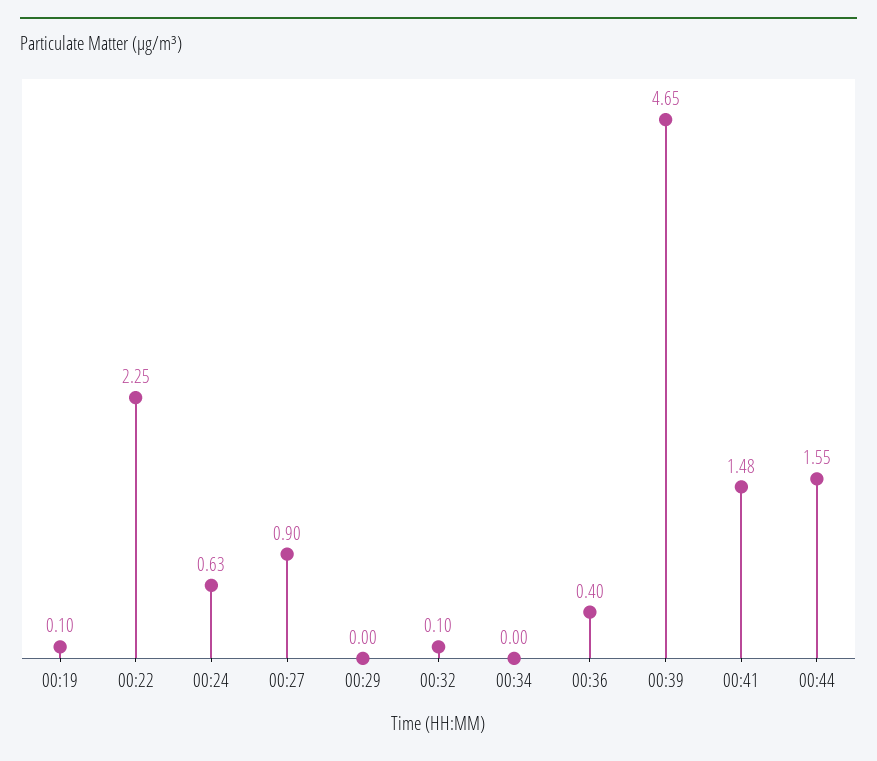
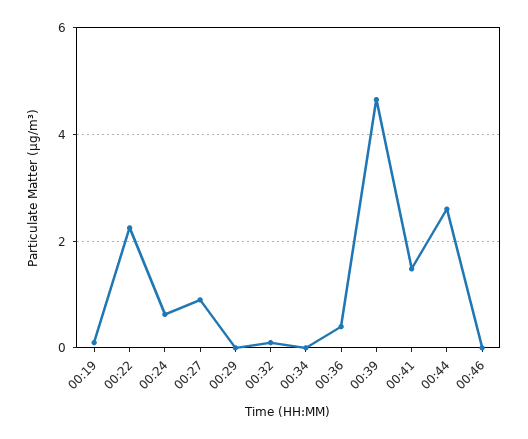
00:44: 1.55 -> 2.6
00:46: none -> 0

